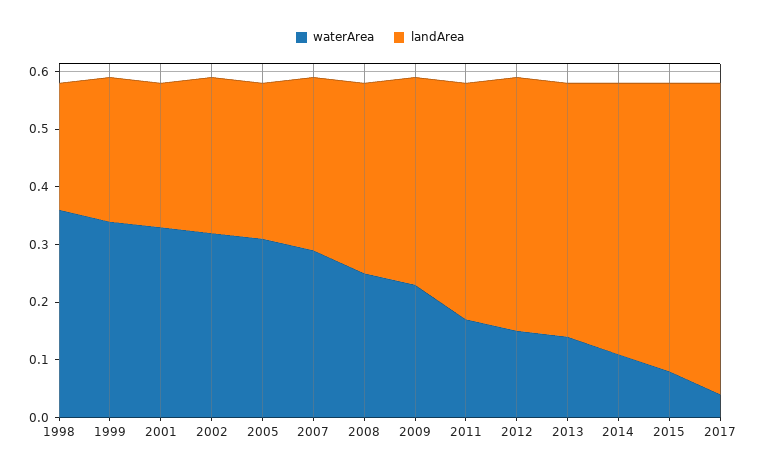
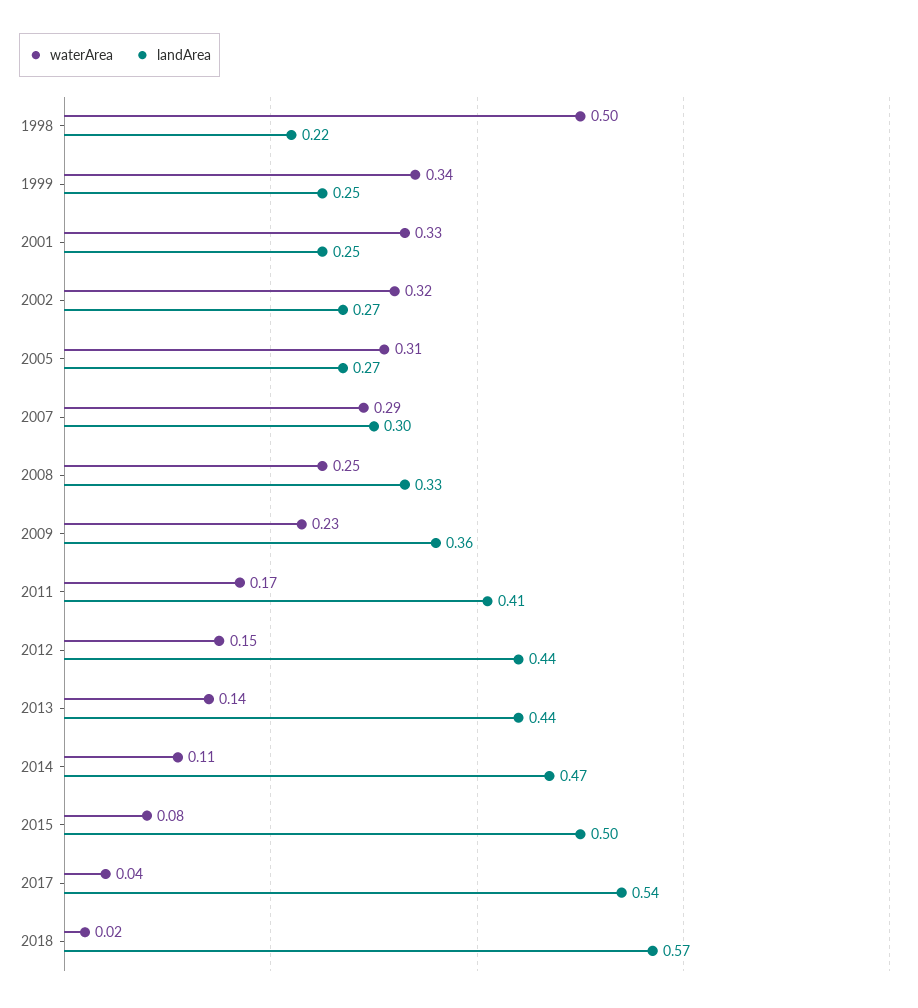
waterArea, 1998: 0.35 -> 0.5
waterArea, 2018: none -> 0.02
landArea, 2018: none -> 0.57

